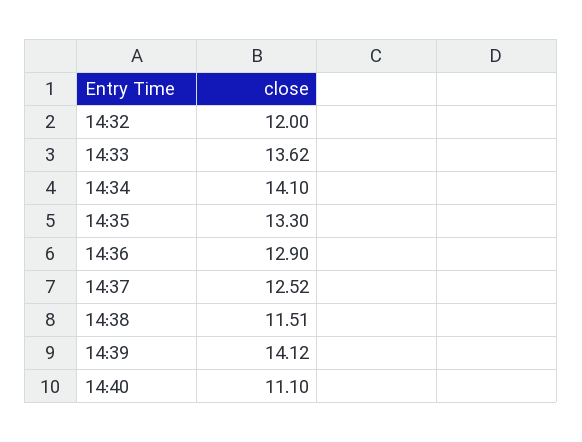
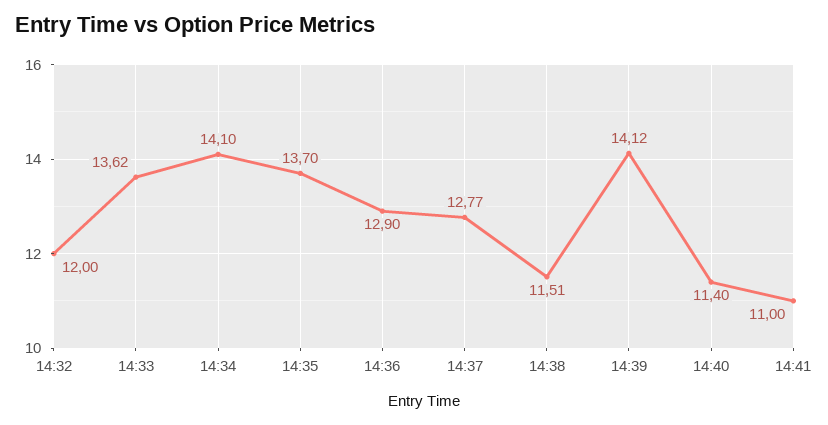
14:35: 13.3 -> 13.7
14:37: 12.52 -> 12.77
14:40: 11.1 -> 11.4
14:41: none -> 11

